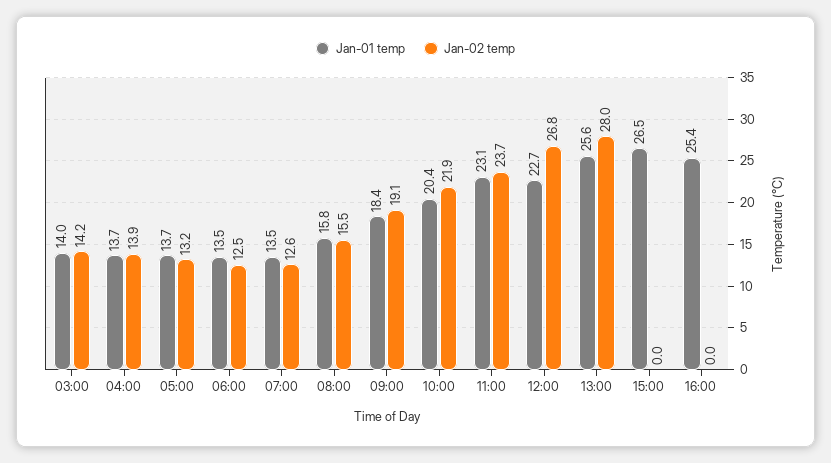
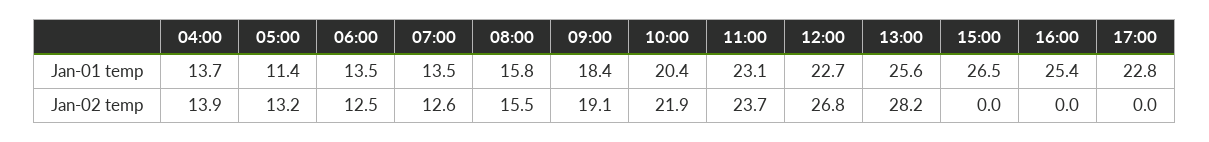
Jan-01 temp, 03:00: 14 -> none
Jan-02 temp, 03:00: 14.2 -> none
Jan-01 temp, 05:00: 13.7 -> 11.4
Jan-02 temp, 13:00: 28 -> 28.2
Jan-01 temp, 17:00: none -> 22.8
Jan-02 temp, 17:00: none -> 0

